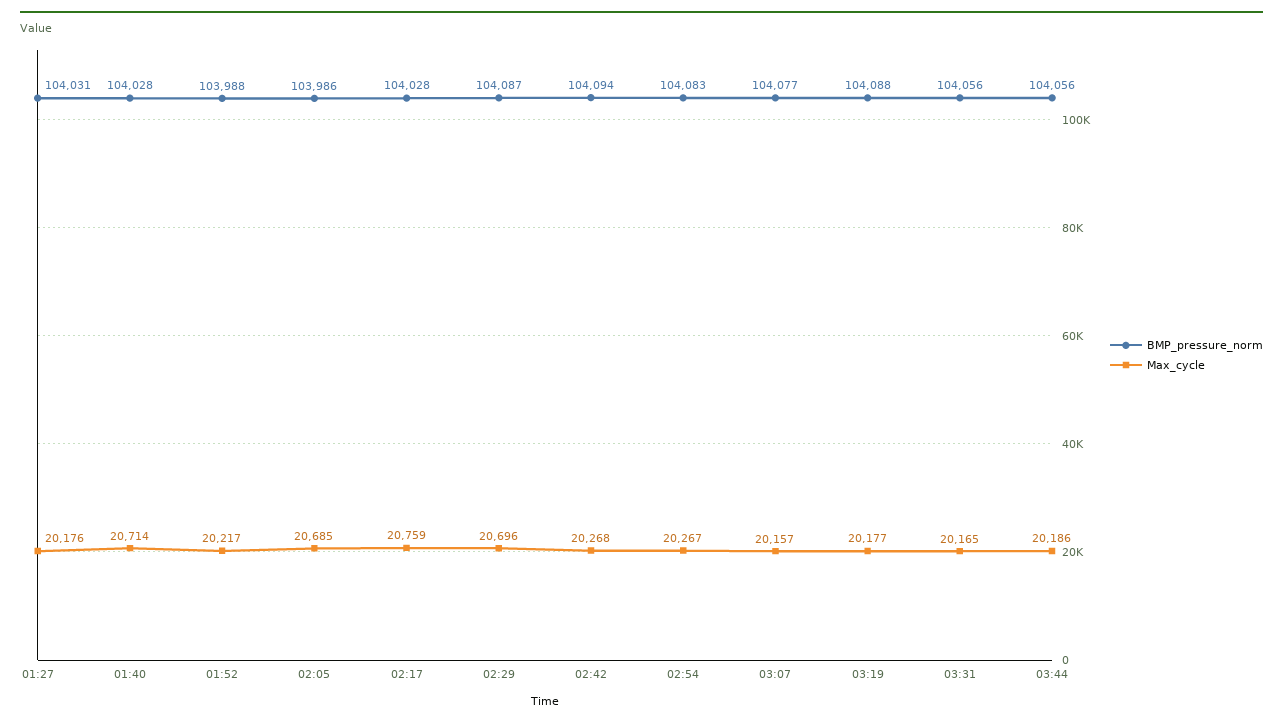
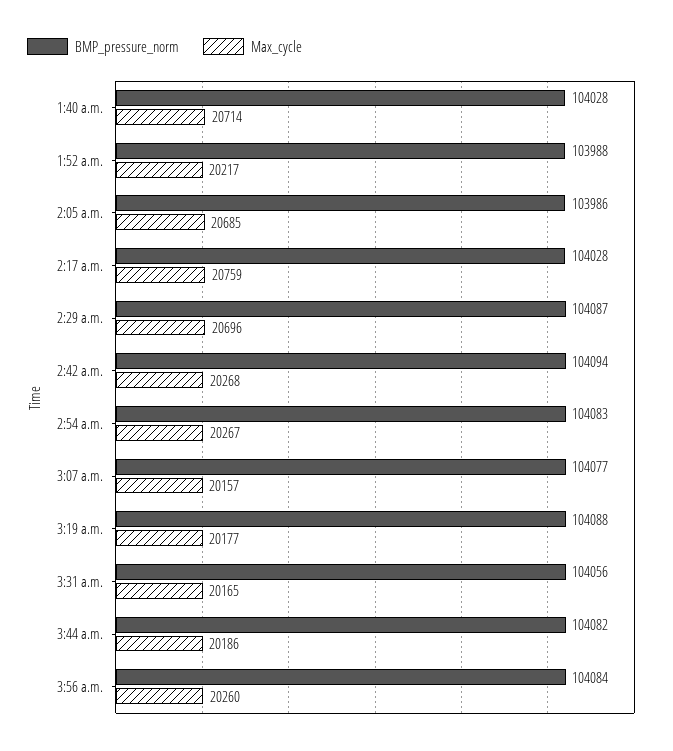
BMP_pressure_norm, 01:27: 104031 -> none
Max_cycle, 01:27: 20176 -> none
BMP_pressure_norm, 03:44: 104056 -> 104082
BMP_pressure_norm, 3:56 a.m.: none -> 104084
Max_cycle, 3:56 a.m.: none -> 20260

